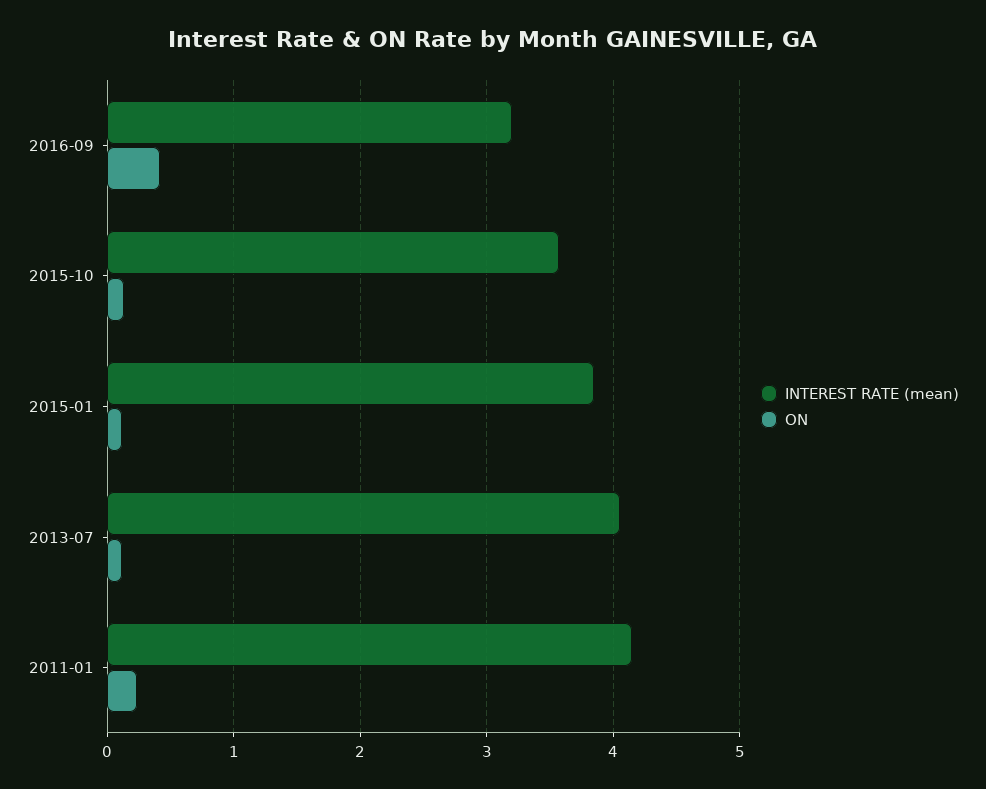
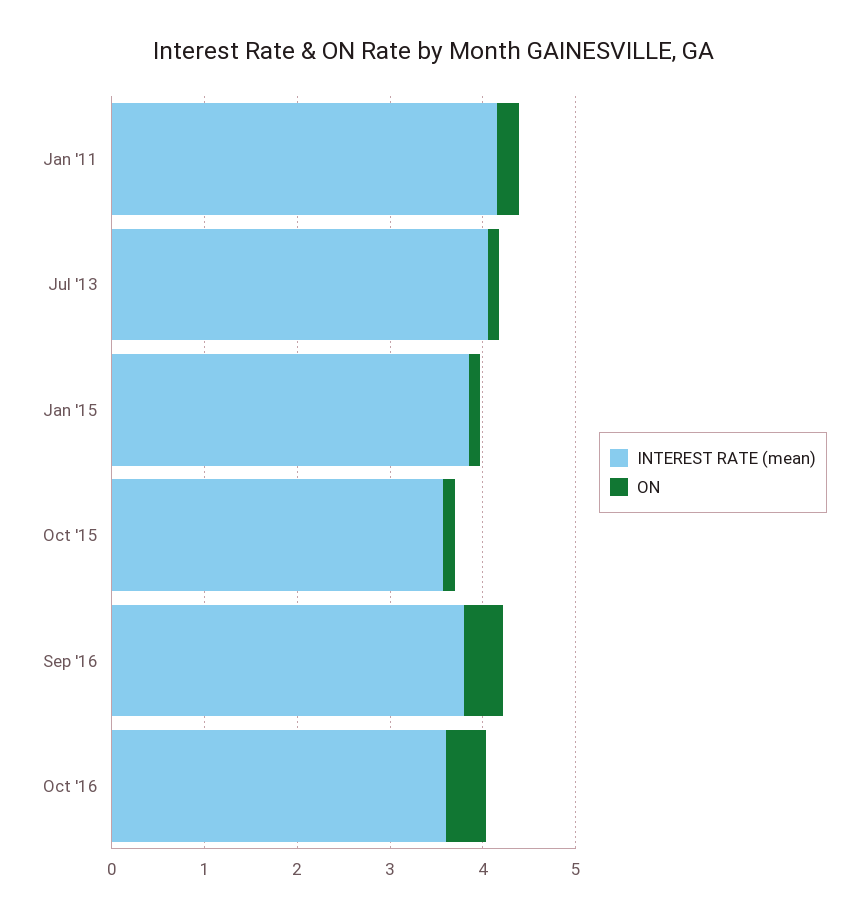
INTEREST RATE (mean), 2016-09: 3.2 -> 3.8
INTEREST RATE (mean), Oct '16: none -> 3.6
ON, Oct '16: none -> 0.4

